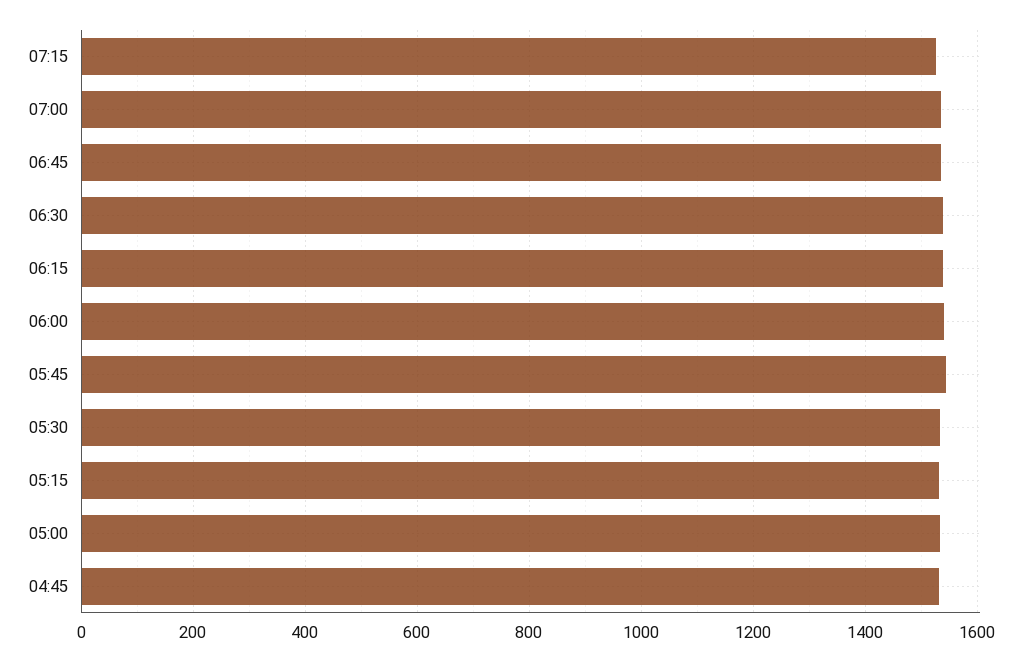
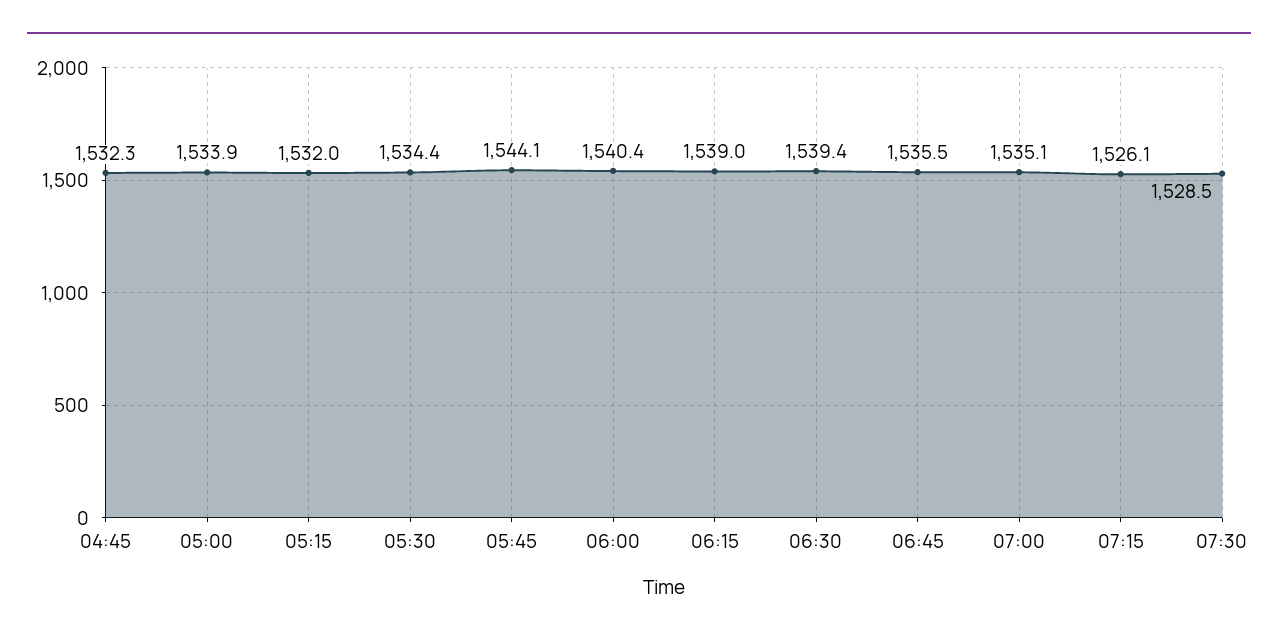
07:30: none -> 1528.5

